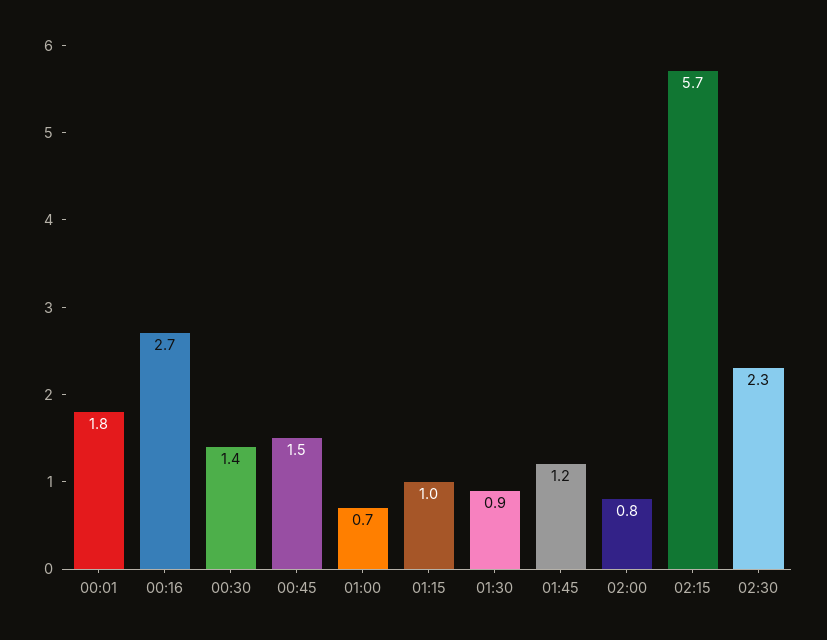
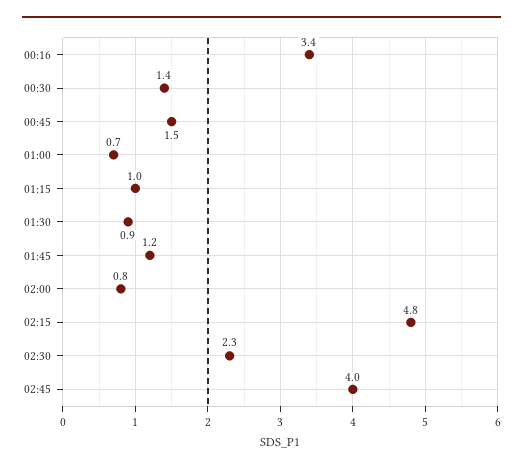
00:01: 1.8 -> none
00:16: 2.7 -> 3.4
02:15: 5.7 -> 4.8
02:45: none -> 4

